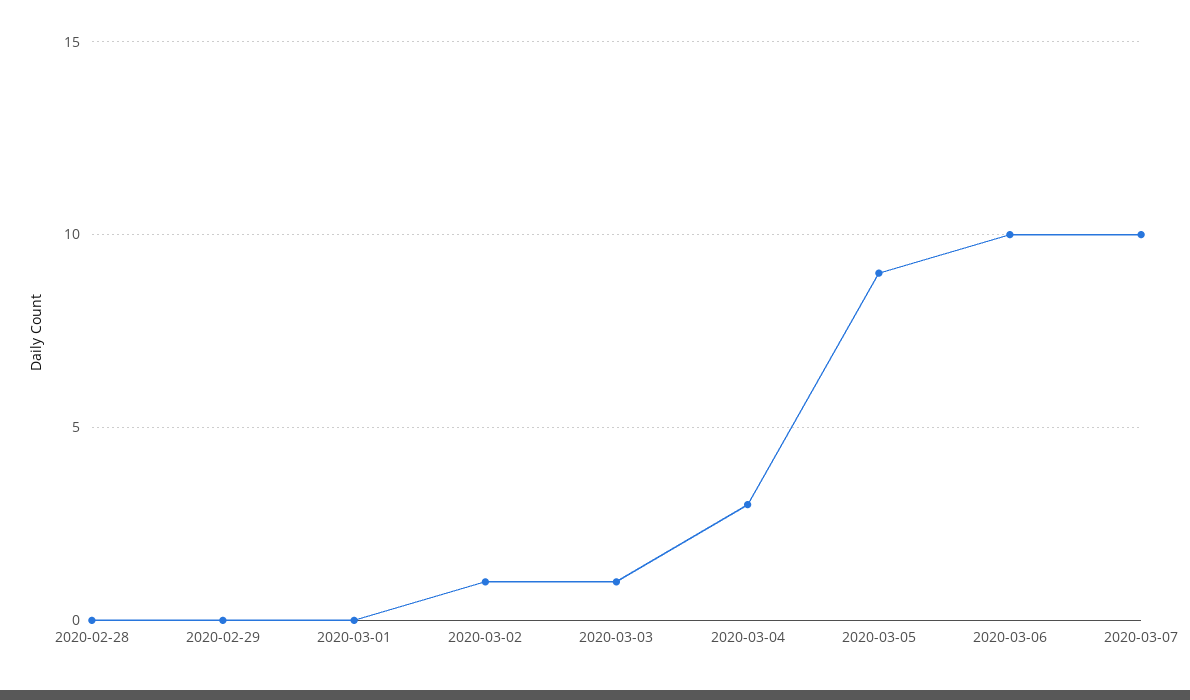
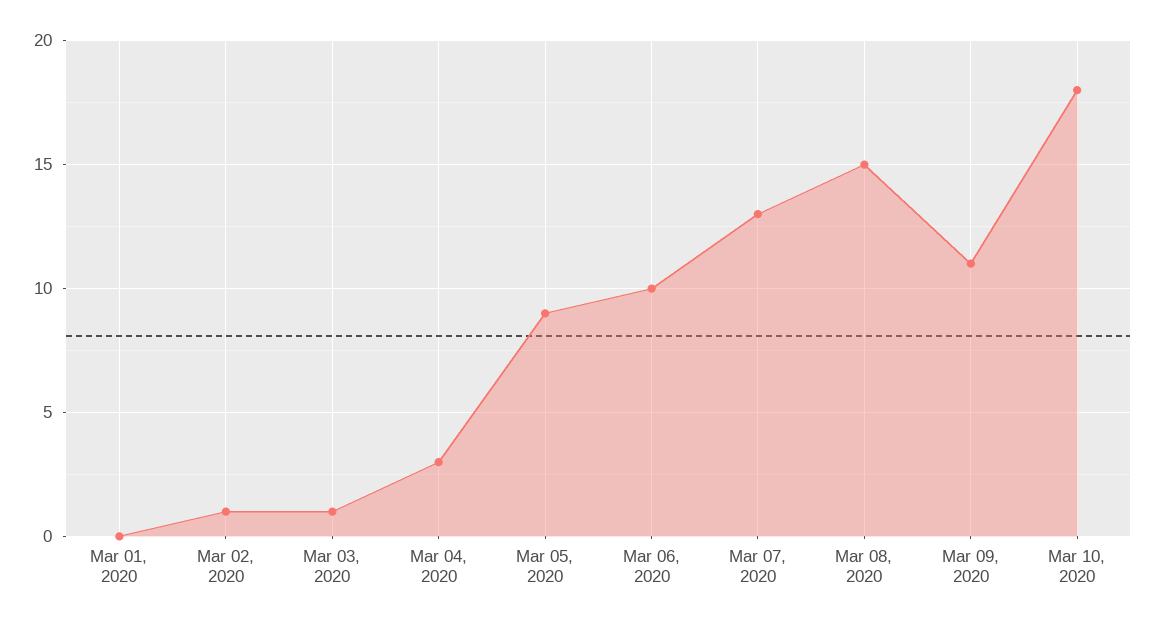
2020-02-28: 0 -> none
2020-02-29: 0 -> none
2020-03-07: 10 -> 13
Mar 08, 2020: none -> 15
Mar 09, 2020: none -> 11
Mar 10, 2020: none -> 18

